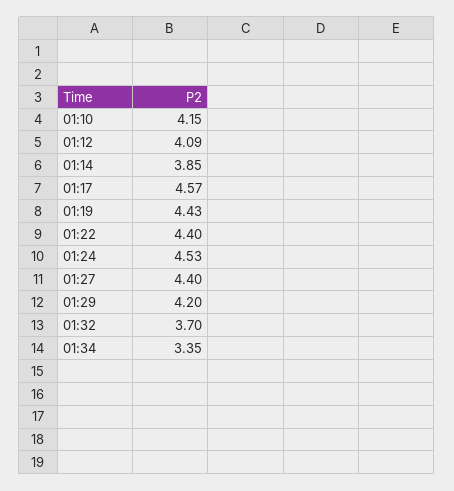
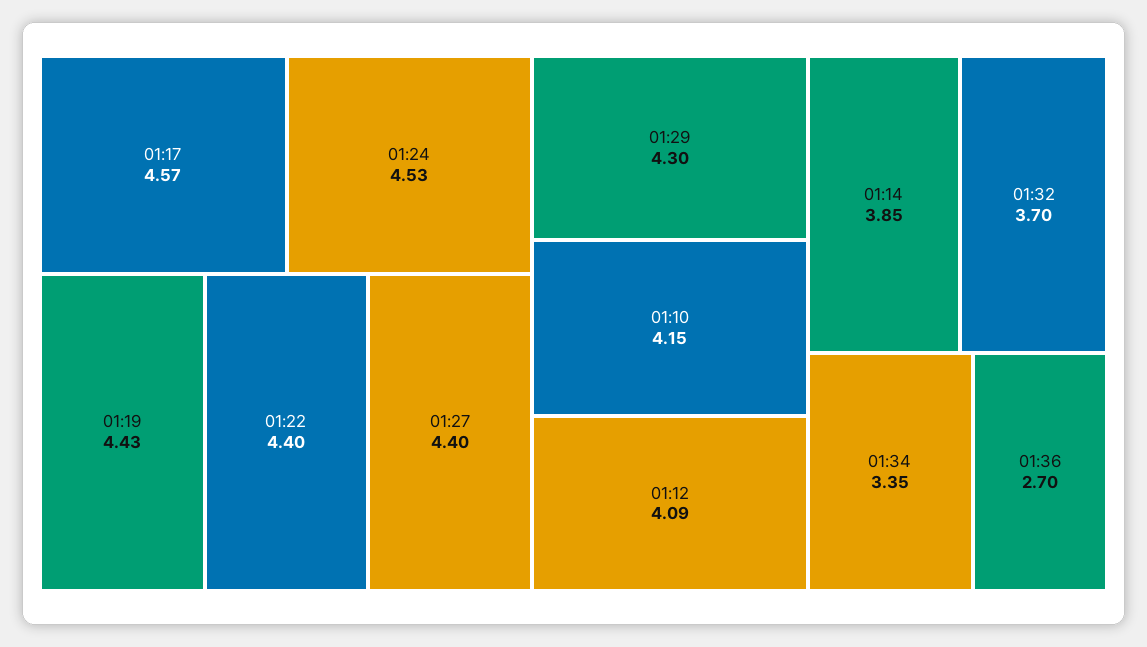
01:29: 4.2 -> 4.3
01:36: none -> 2.7

